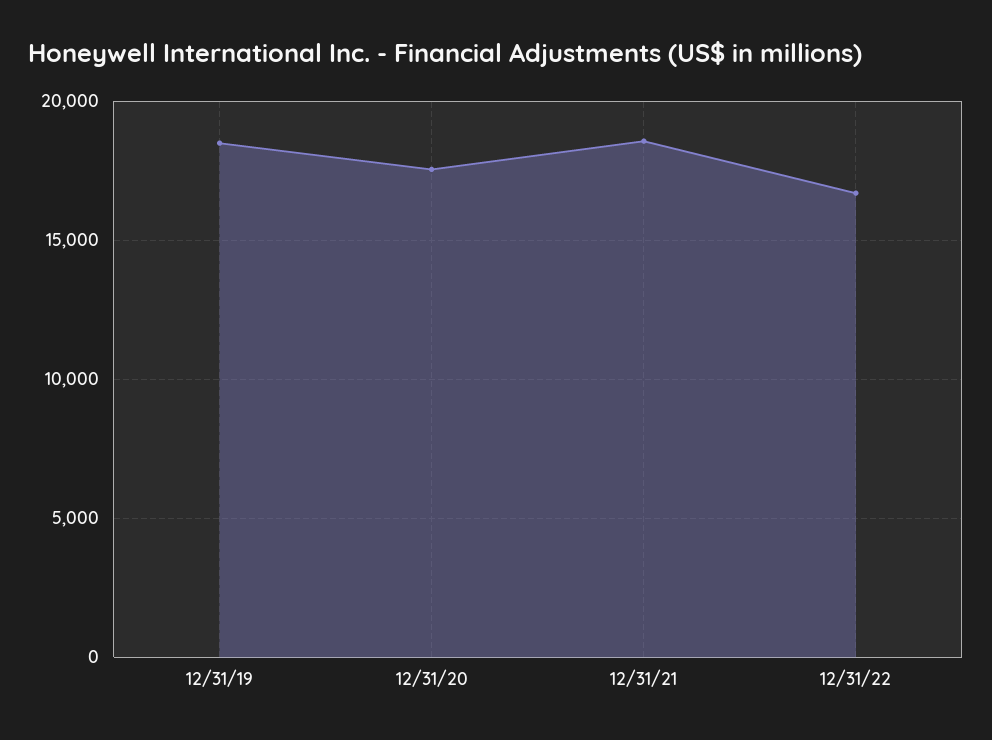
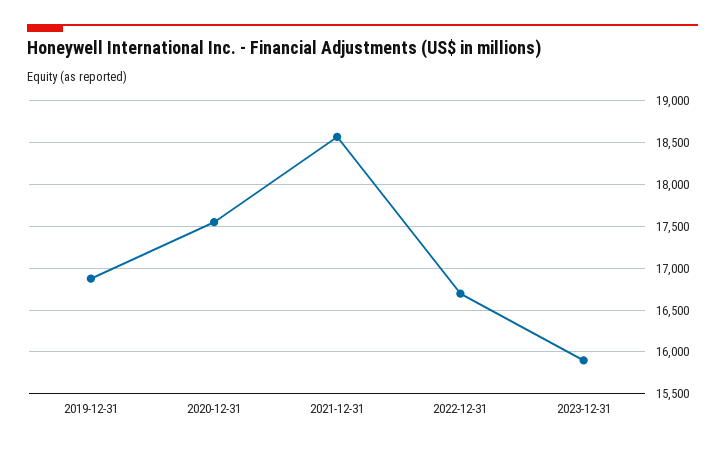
12/31/19: 18500 -> 16900
2023-12-31: none -> 15900

